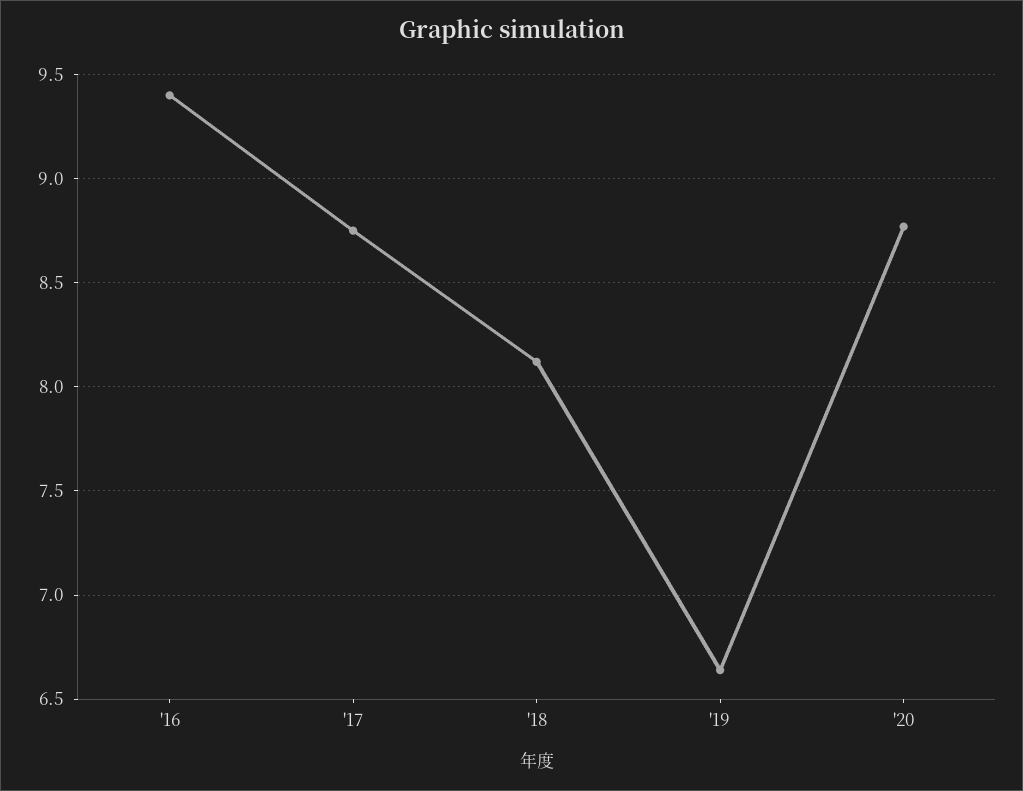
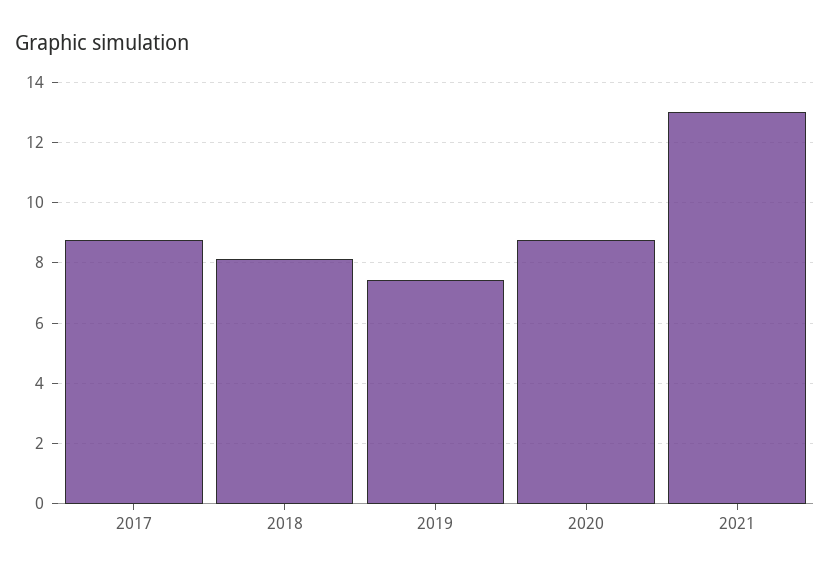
'16: 9.4 -> none
'19: 6.65 -> 7.4
2021: none -> 13

